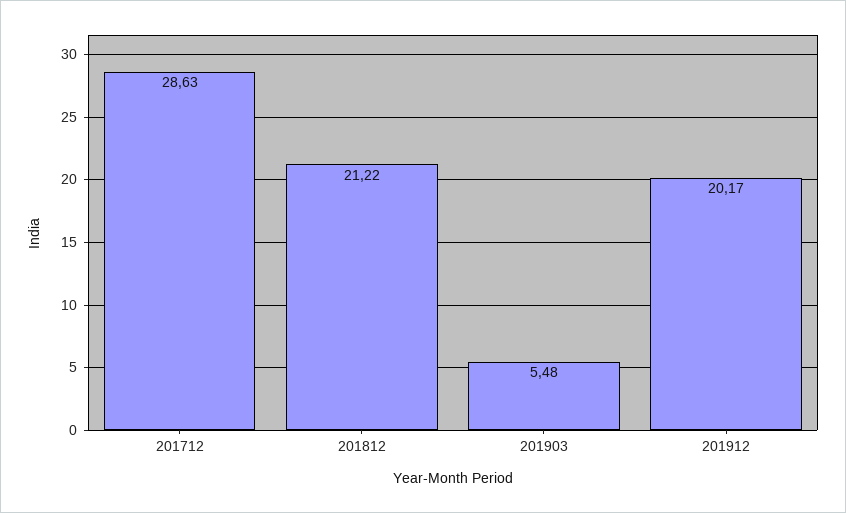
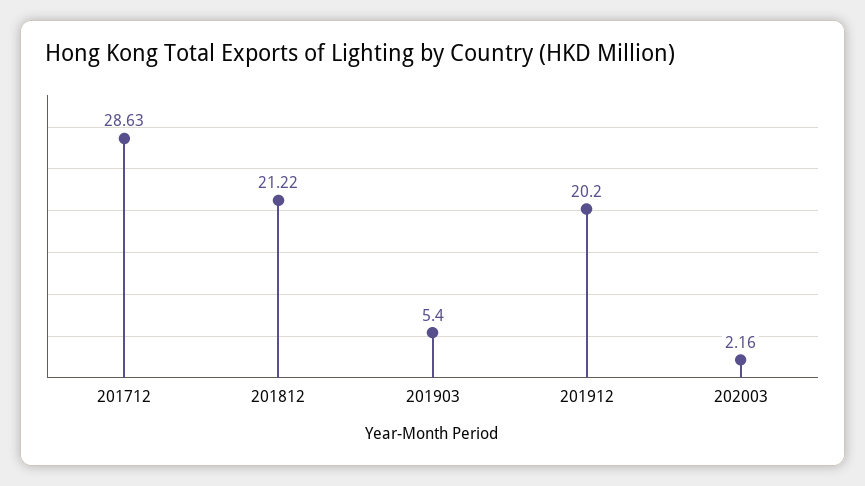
201903: 5.48 -> 5.4
201912: 20.17 -> 20.2
202003: none -> 2.16

